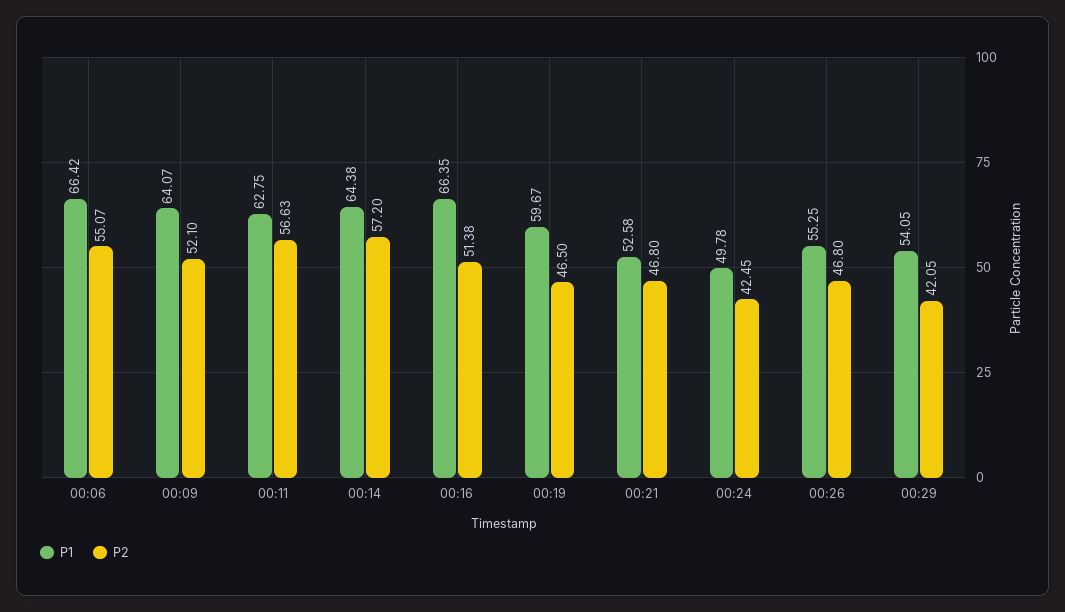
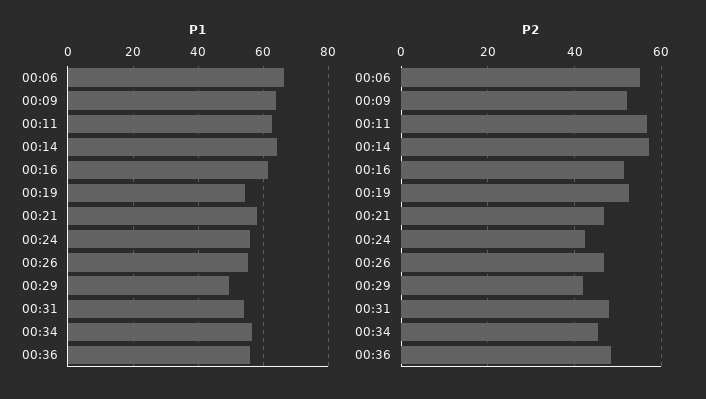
P1, 00:16: 66.35 -> 62
P1, 00:19: 59.67 -> 54
P2, 00:19: 46.5 -> 52
P1, 00:21: 52.58 -> 58
P1, 00:24: 49.78 -> 56
P1, 00:29: 54.05 -> 50
P1, 00:31: none -> 54
P1, 00:34: none -> 56
P1, 00:36: none -> 56
P2, 00:31: none -> 48
P2, 00:34: none -> 46
P2, 00:36: none -> 48

